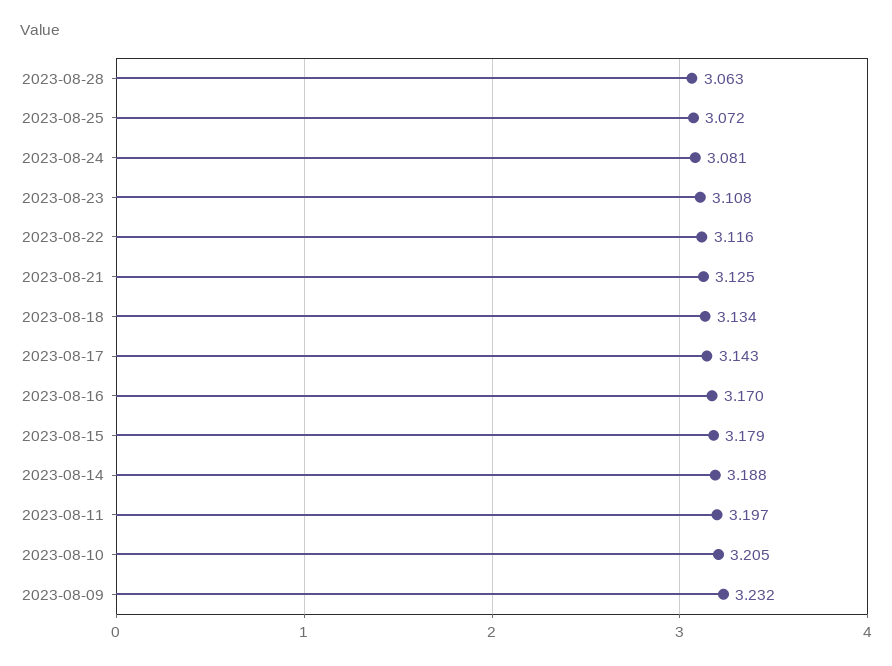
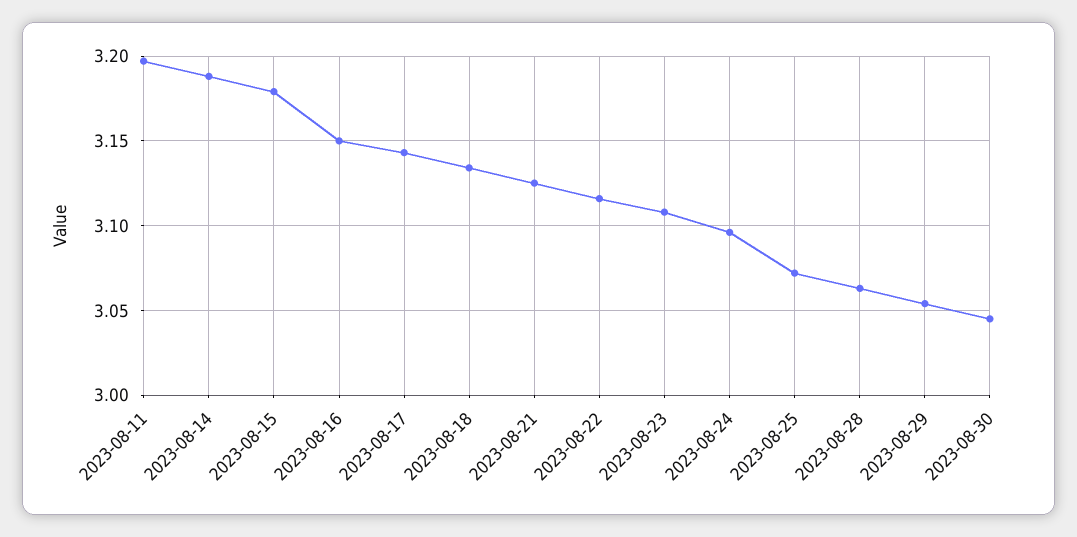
2023-08-24: 3.081 -> 3.095
2023-08-16: 3.17 -> 3.15
2023-08-10: 3.205 -> none
2023-08-09: 3.232 -> none
2023-08-29: none -> 3.055
2023-08-30: none -> 3.045

